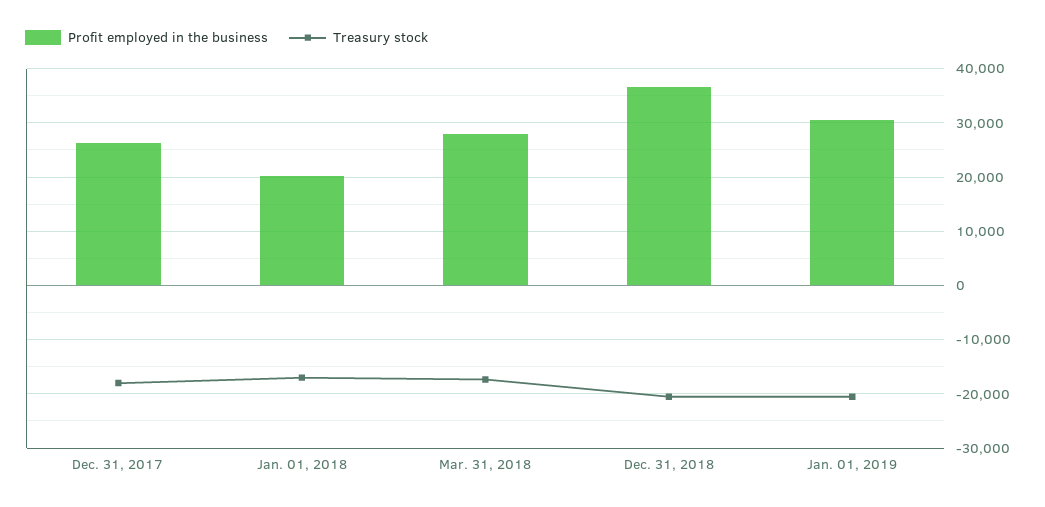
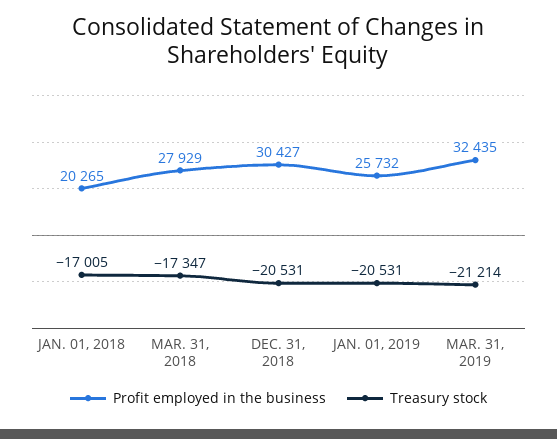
Profit employed in the business, Dec. 31, 2017: 26000 -> none
Treasury stock, Dec. 31, 2017: -18000 -> none
Profit employed in the business, Dec. 31, 2018: 36000 -> 30427
Profit employed in the business, Jan. 01, 2019: 30000 -> 25732
Profit employed in the business, MAR. 31, 2019: none -> 32435
Treasury stock, MAR. 31, 2019: none -> -21214

